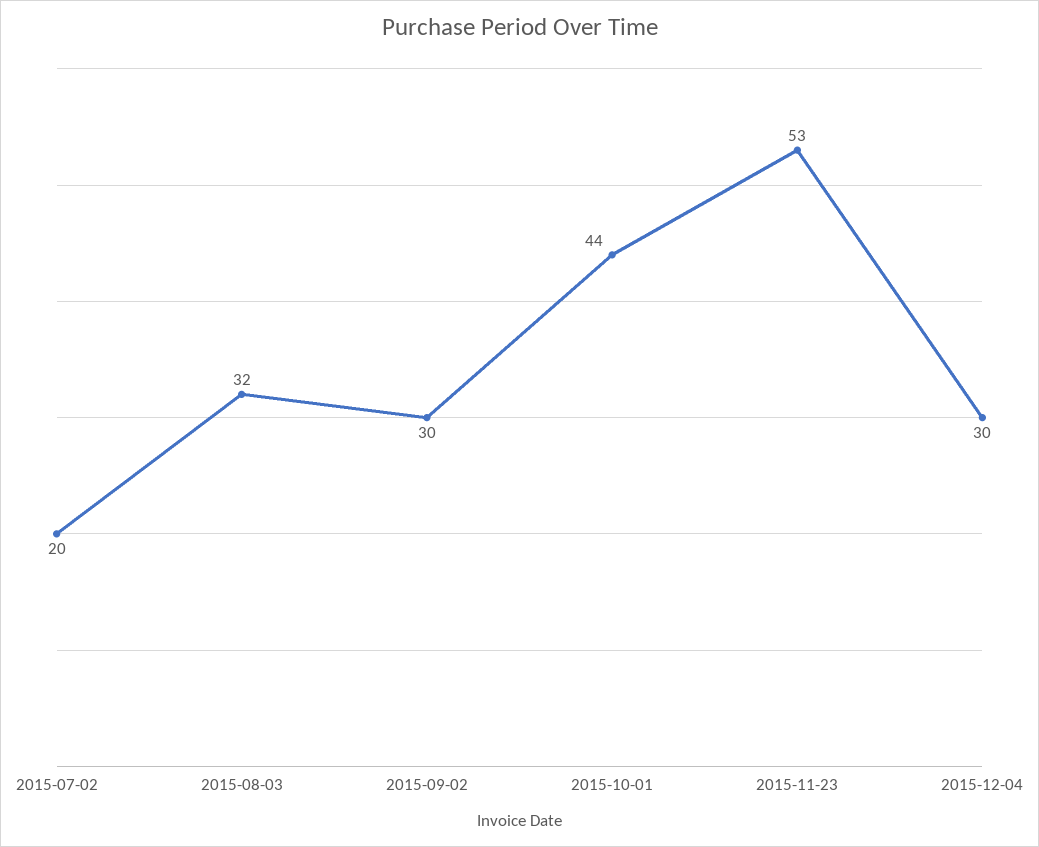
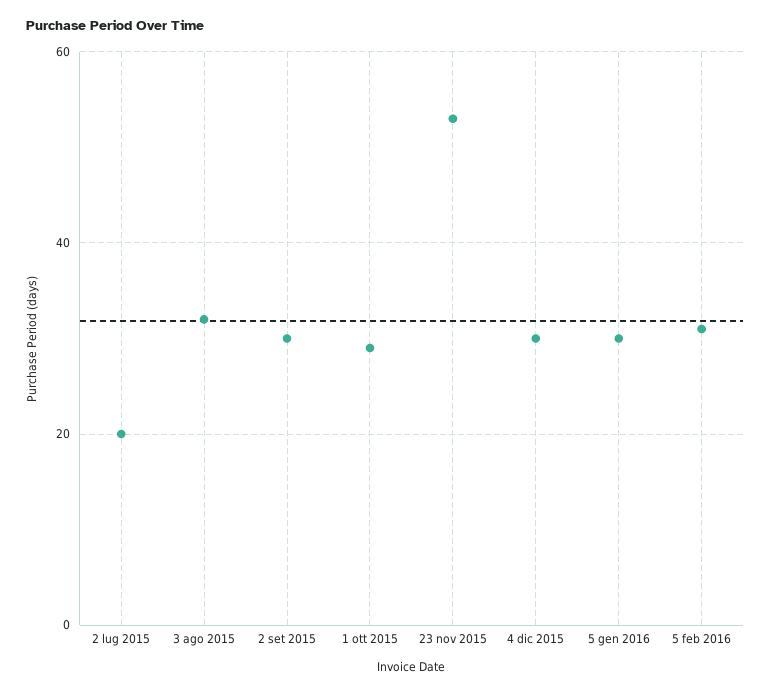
2015-10-01: 44 -> 30
5 gen 2016: none -> 30
5 feb 2016: none -> 30

